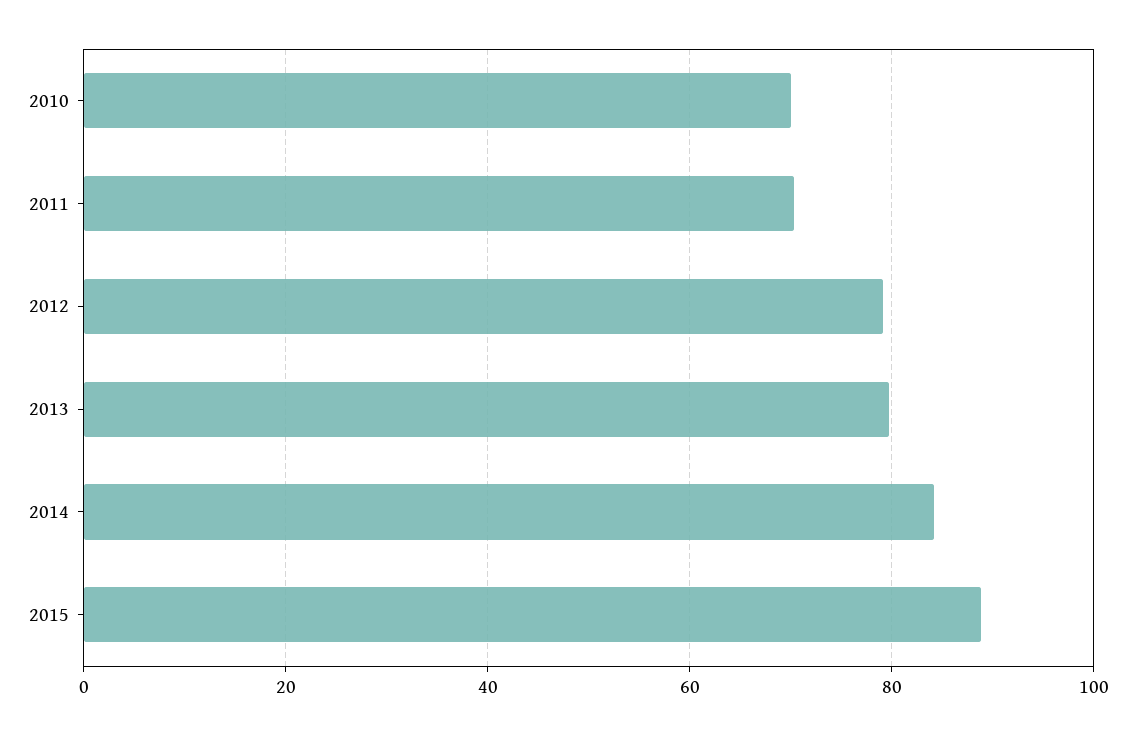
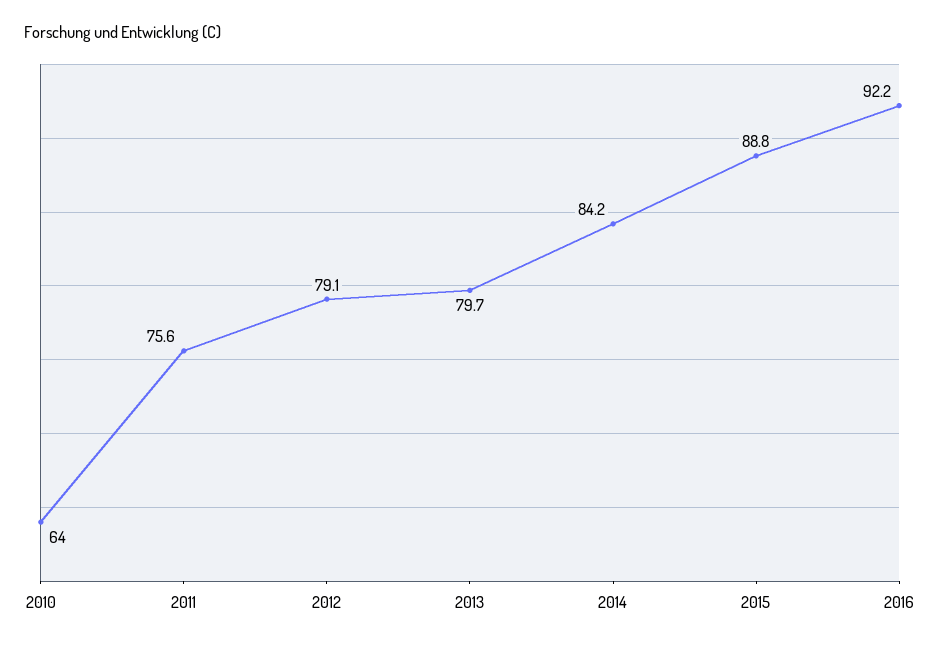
2010: 70 -> 64
2011: 70 -> 75.6
2016: none -> 92.2

